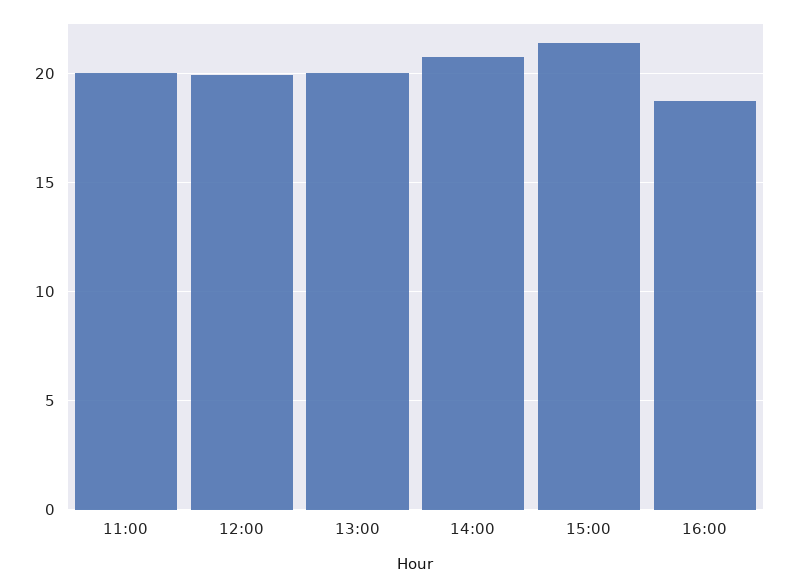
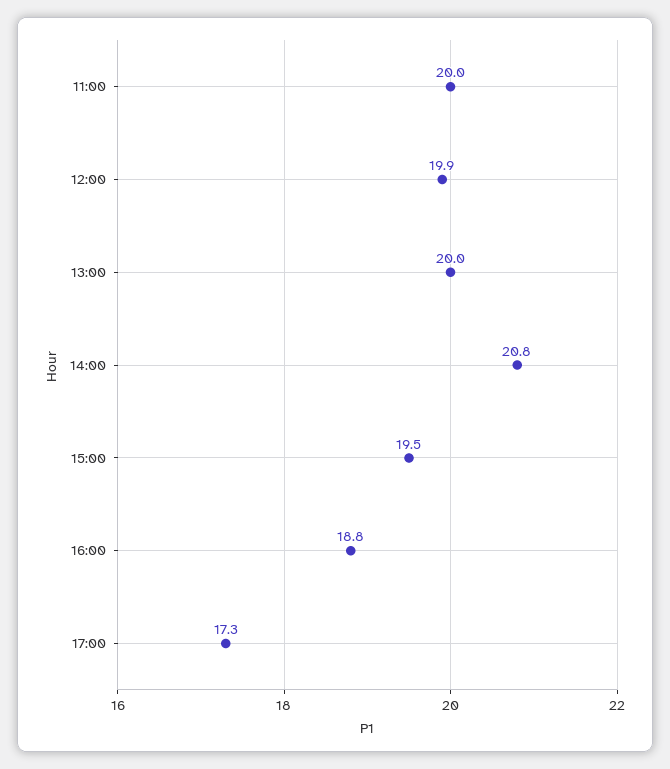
15:00: 21.5 -> 19.5
17:00: none -> 17.3

